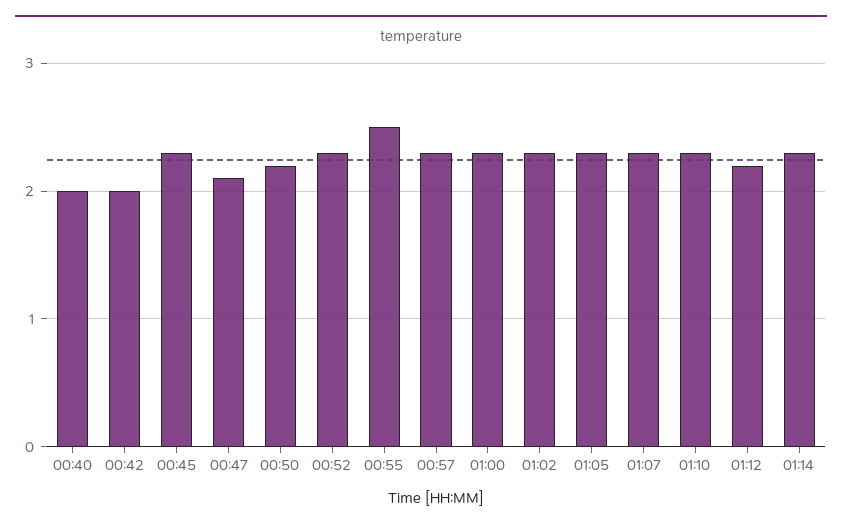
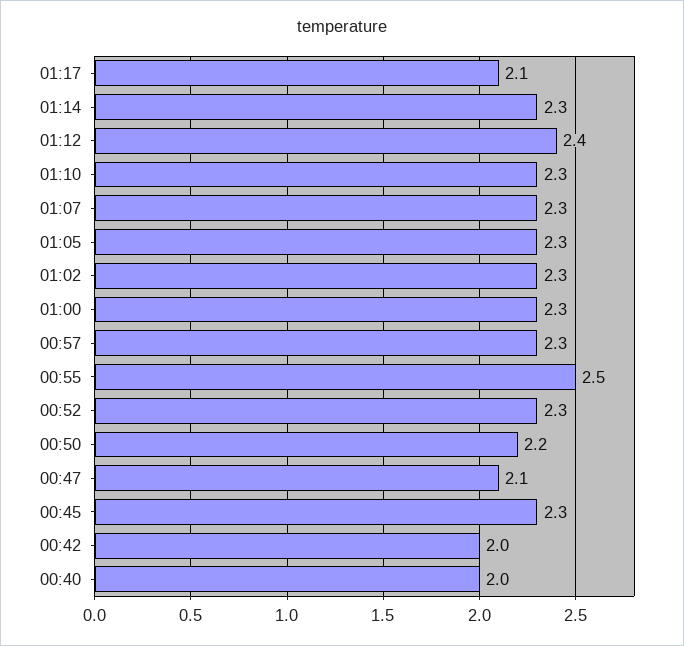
01:12: 2.2 -> 2.4
01:17: none -> 2.1

